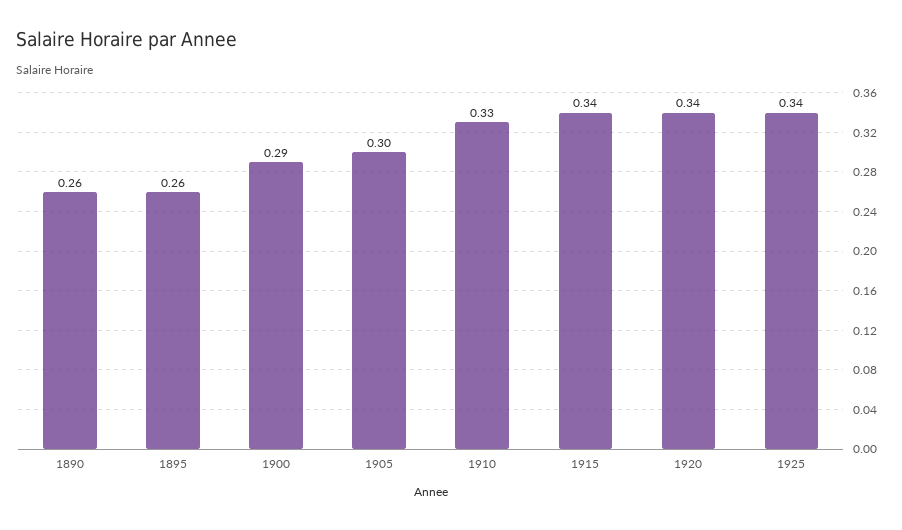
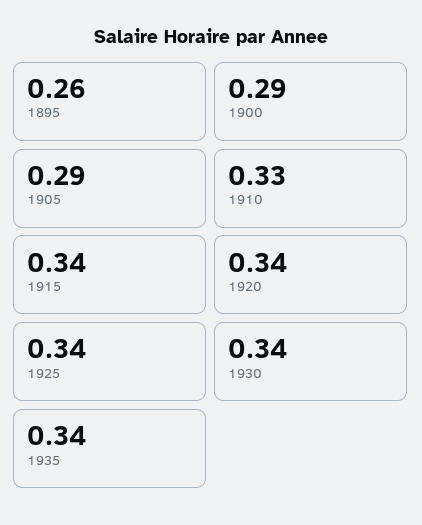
1890: 0.26 -> none
1905: 0.3 -> 0.29
1930: none -> 0.34
1935: none -> 0.34

